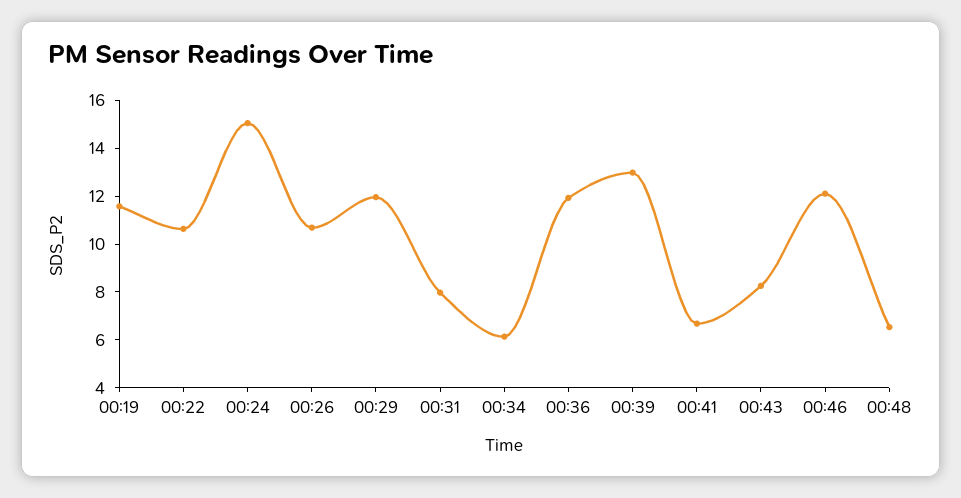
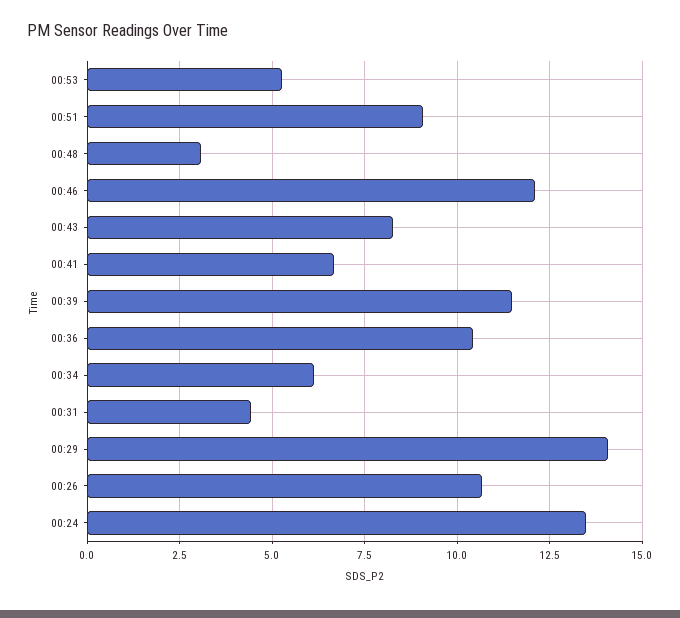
00:19: 11.5 -> none
00:22: 10.5 -> none
00:24: 15 -> 13.5
00:29: 12 -> 14
00:31: 8 -> 4.5
00:36: 12 -> 10.5
00:39: 13 -> 11.5
00:48: 6.5 -> 3
00:53: none -> 5.25
00:51: none -> 9

